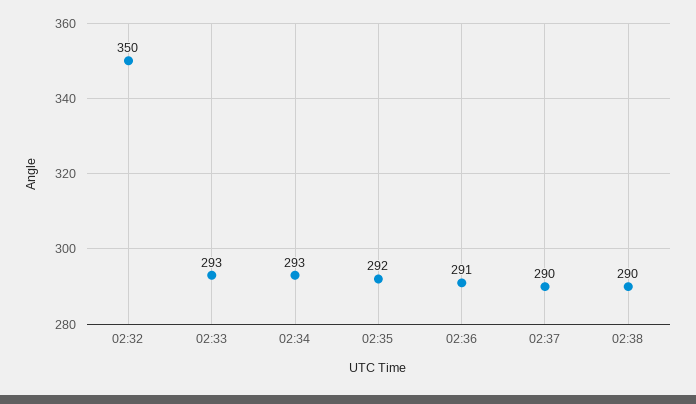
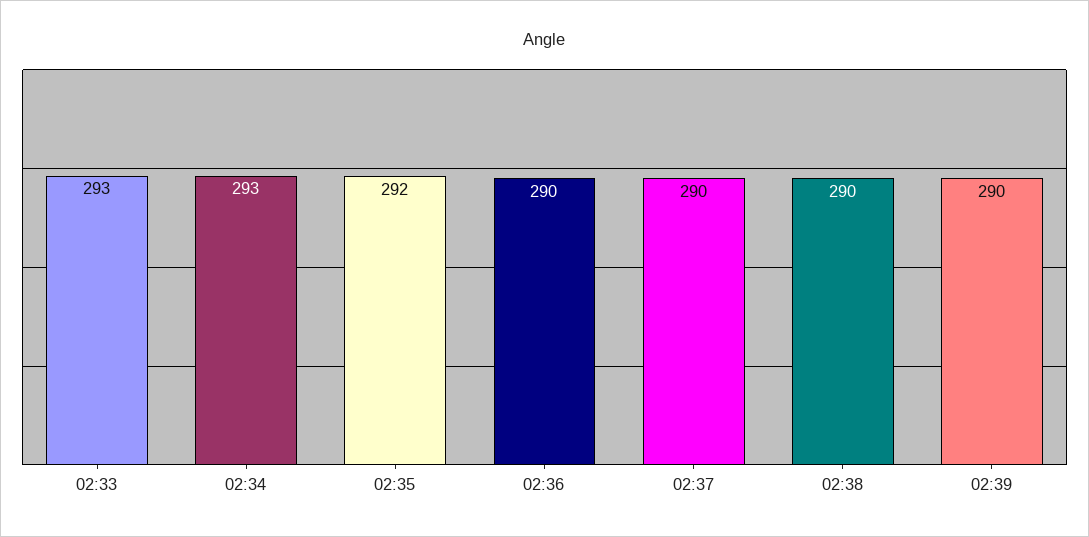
02:32: 350 -> none
02:36: 291 -> 290
02:39: none -> 290

